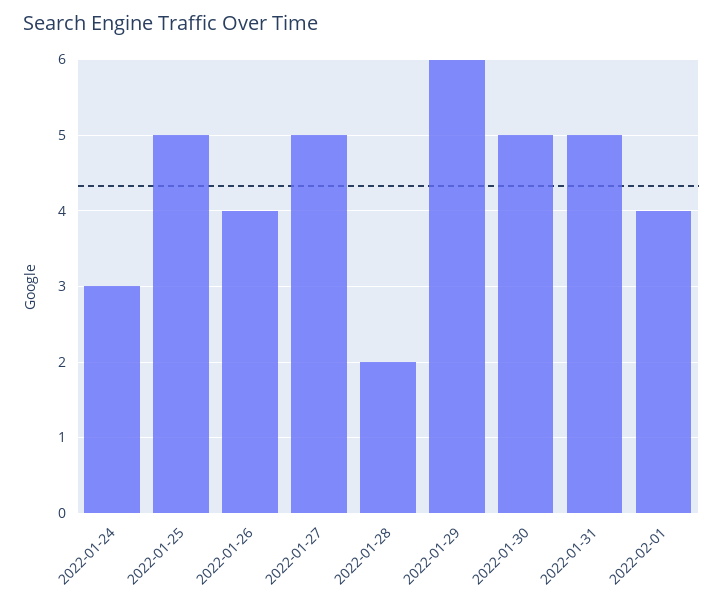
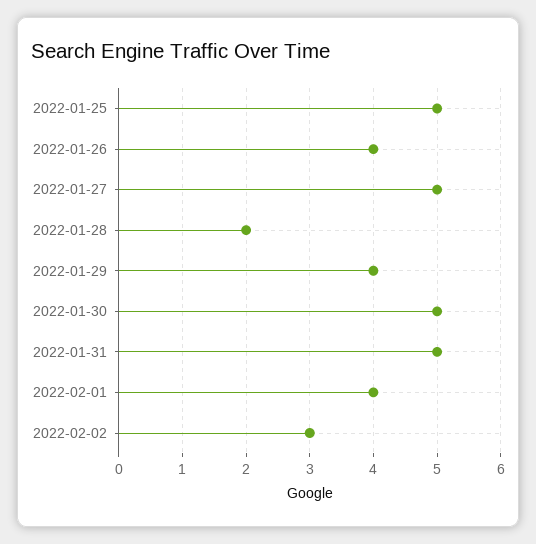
2022-01-24: 3 -> none
2022-01-29: 6 -> 4
2022-02-02: none -> 3

